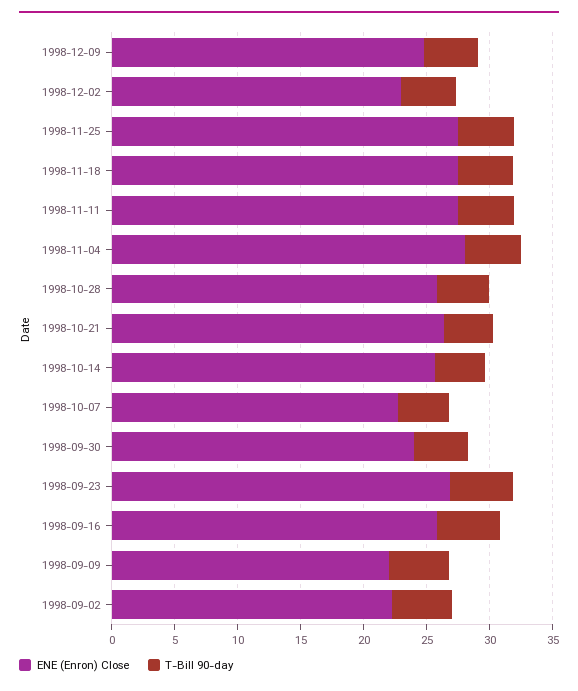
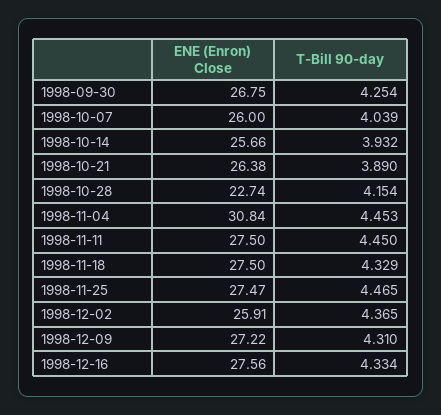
ENE (Enron) Close, 1998-12-09: 25 -> 27.22
ENE (Enron) Close, 1998-12-02: 23 -> 25.91
ENE (Enron) Close, 1998-11-04: 28 -> 30.84
ENE (Enron) Close, 1998-10-28: 26 -> 22.74
ENE (Enron) Close, 1998-10-07: 23 -> 26
ENE (Enron) Close, 1998-09-30: 24 -> 26.75
ENE (Enron) Close, 1998-09-23: 27 -> none
T-Bill 90-day, 1998-09-23: 5 -> none
ENE (Enron) Close, 1998-09-16: 26 -> none
T-Bill 90-day, 1998-09-16: 5 -> none
ENE (Enron) Close, 1998-09-09: 22 -> none
T-Bill 90-day, 1998-09-09: 5 -> none
ENE (Enron) Close, 1998-09-02: 22 -> none
T-Bill 90-day, 1998-09-02: 5 -> none
ENE (Enron) Close, 1998-12-16: none -> 27.56
T-Bill 90-day, 1998-12-16: none -> 4.334

